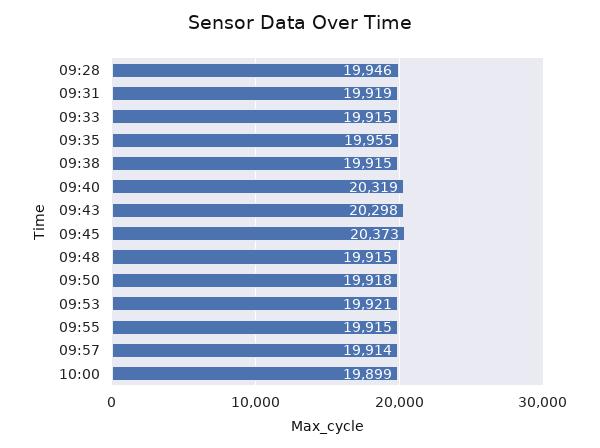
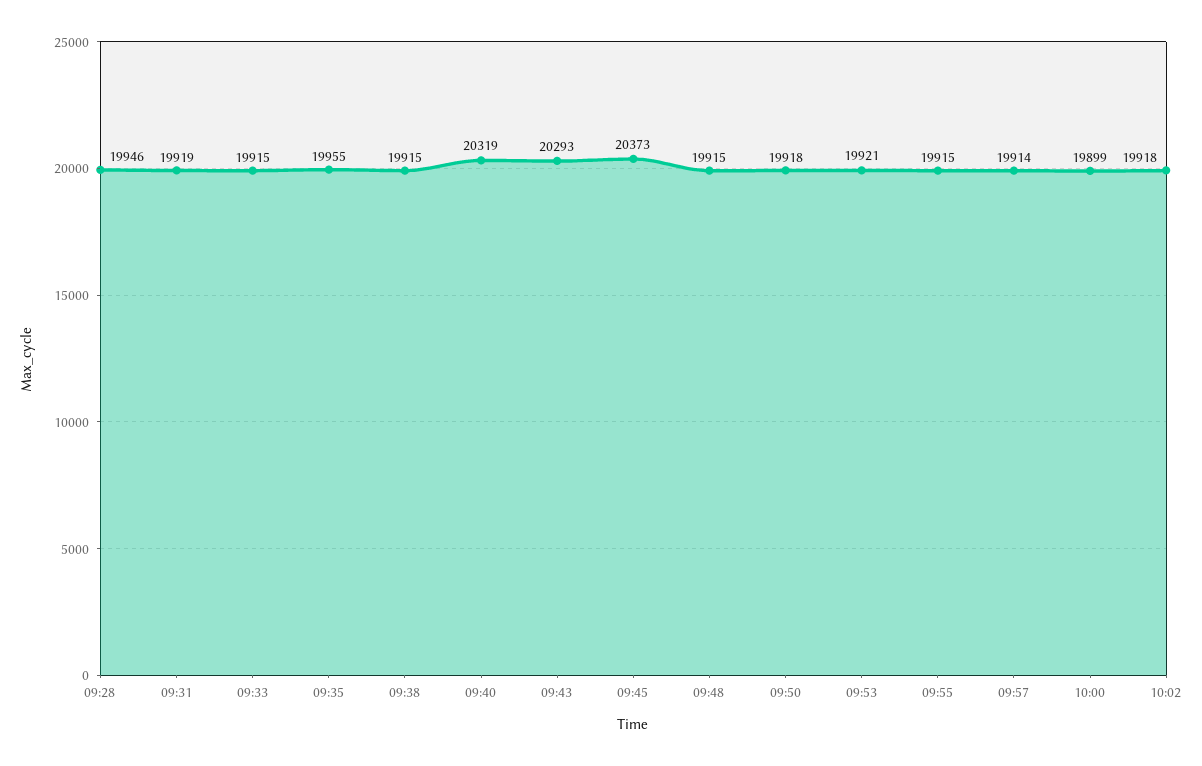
09:43: 20298 -> 20293
10:02: none -> 19918

